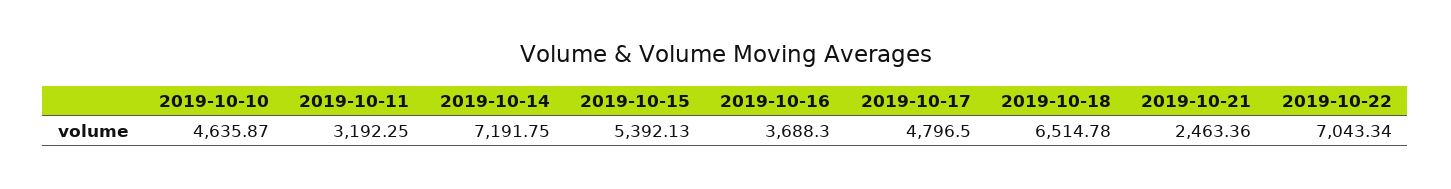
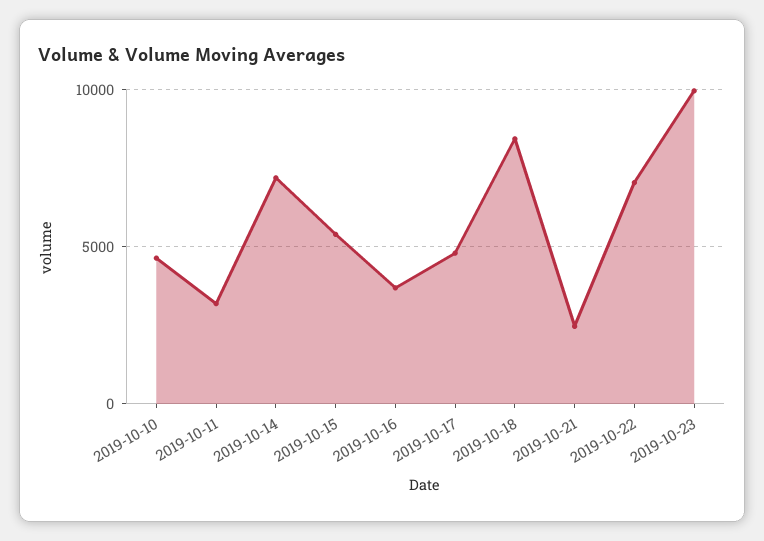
2019-10-18: 6514.78 -> 8500
2019-10-23: none -> 10000

